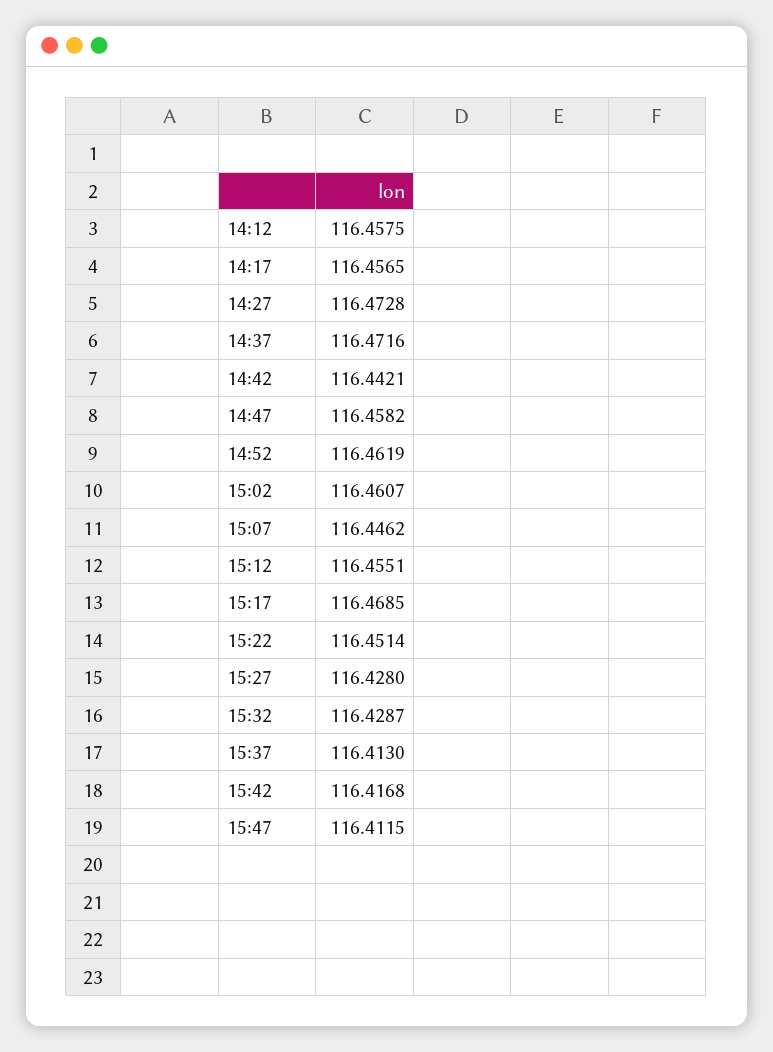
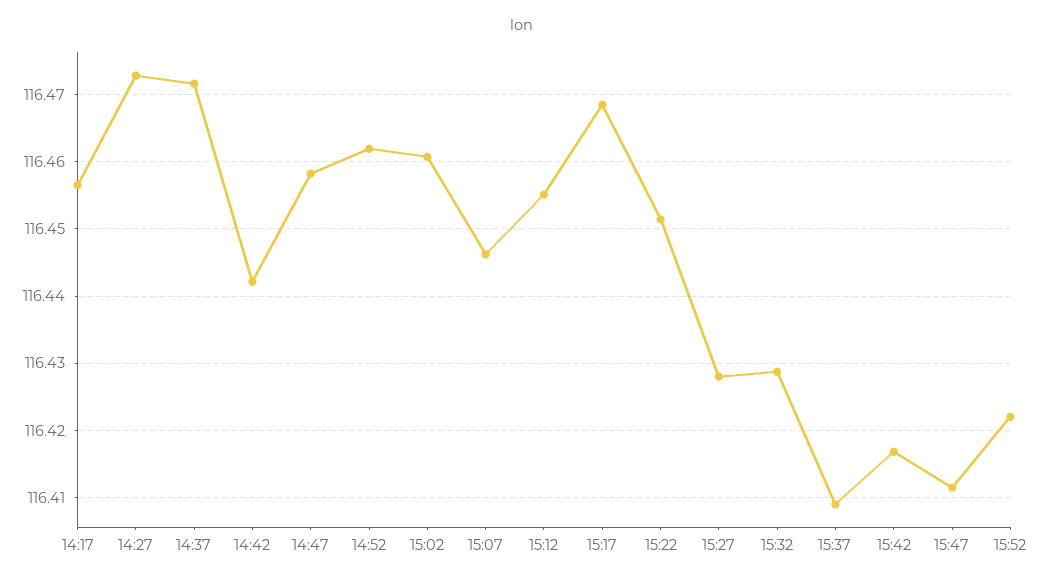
14:12: 116.4575 -> none
15:37: 116.413 -> 116.409
15:52: none -> 116.422

